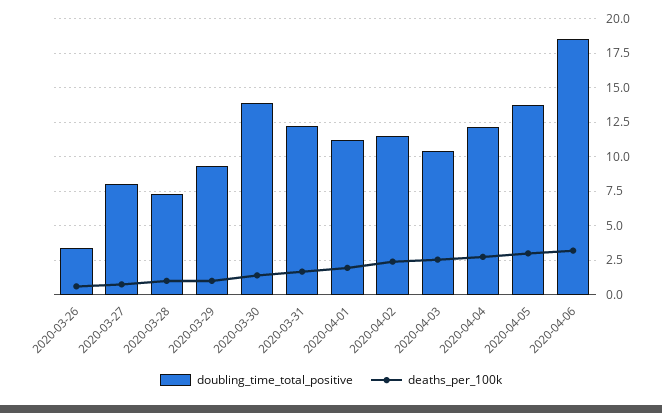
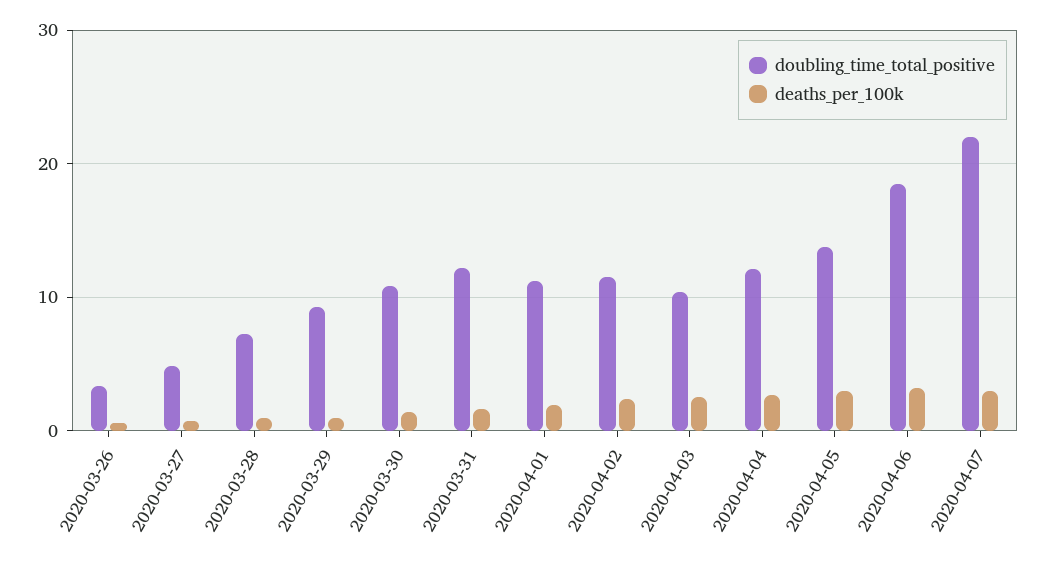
doubling_time_total_positive, 2020-03-27: 8 -> 5
doubling_time_total_positive, 2020-03-30: 14 -> 11
doubling_time_total_positive, 2020-04-07: none -> 22
deaths_per_100k, 2020-04-07: none -> 3

